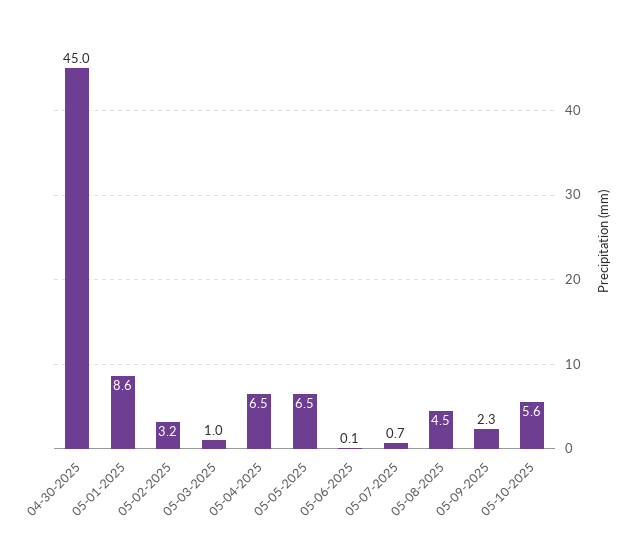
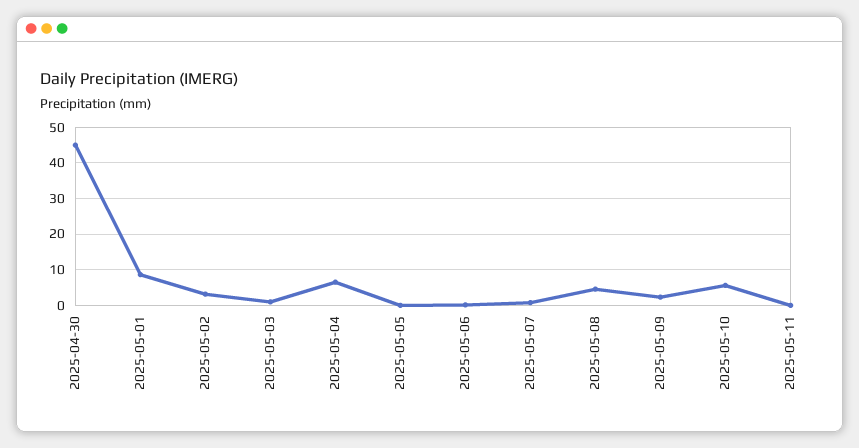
05-05-2025: 6.5 -> 0
2025-05-11: none -> 0

